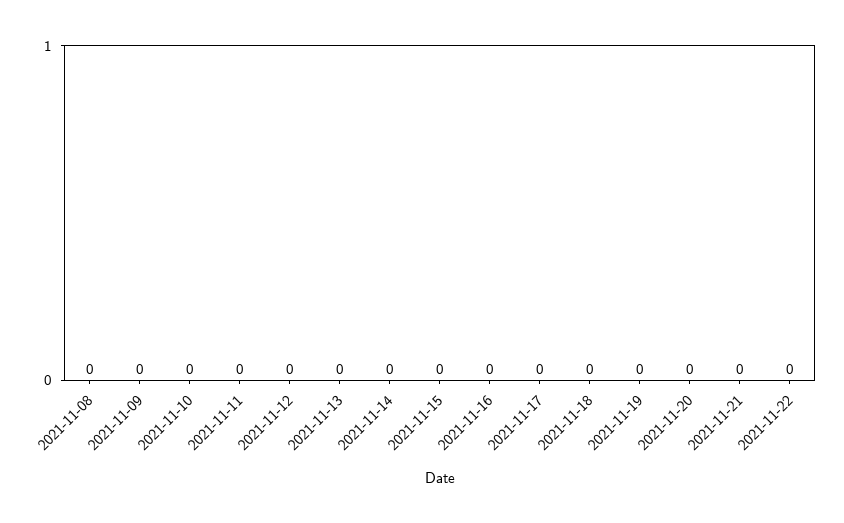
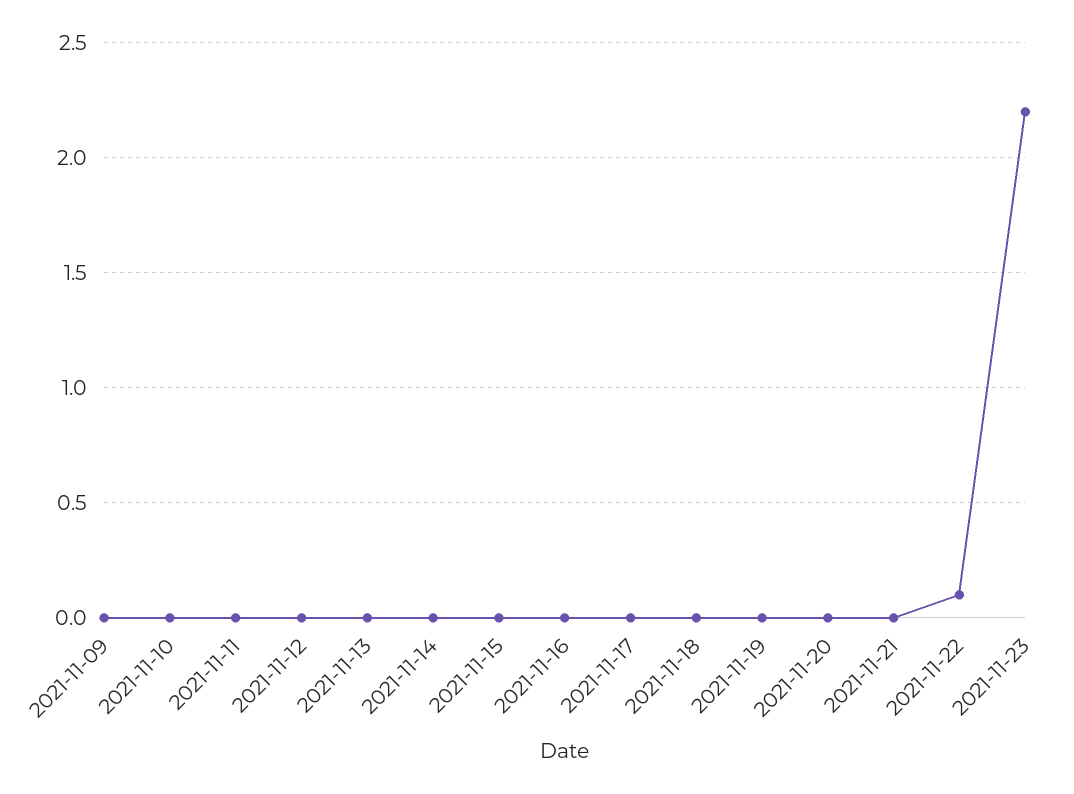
2021-11-08: 0 -> none
2021-11-22: 0 -> 0.1
2021-11-23: none -> 2.2

